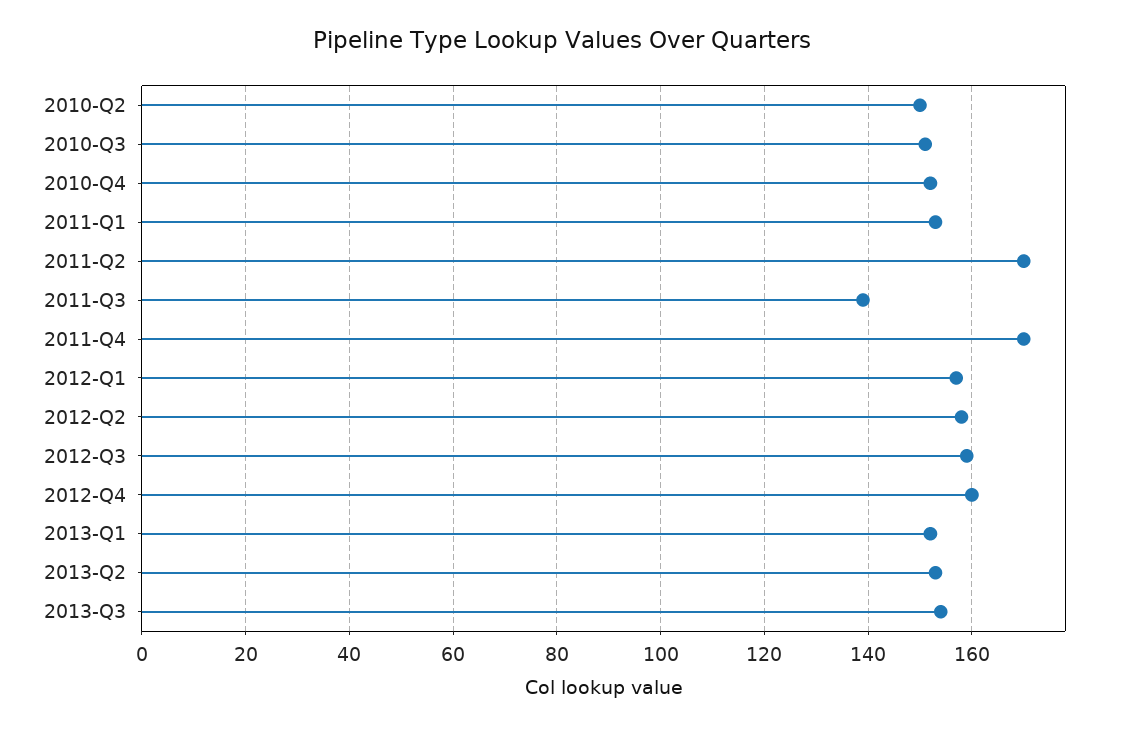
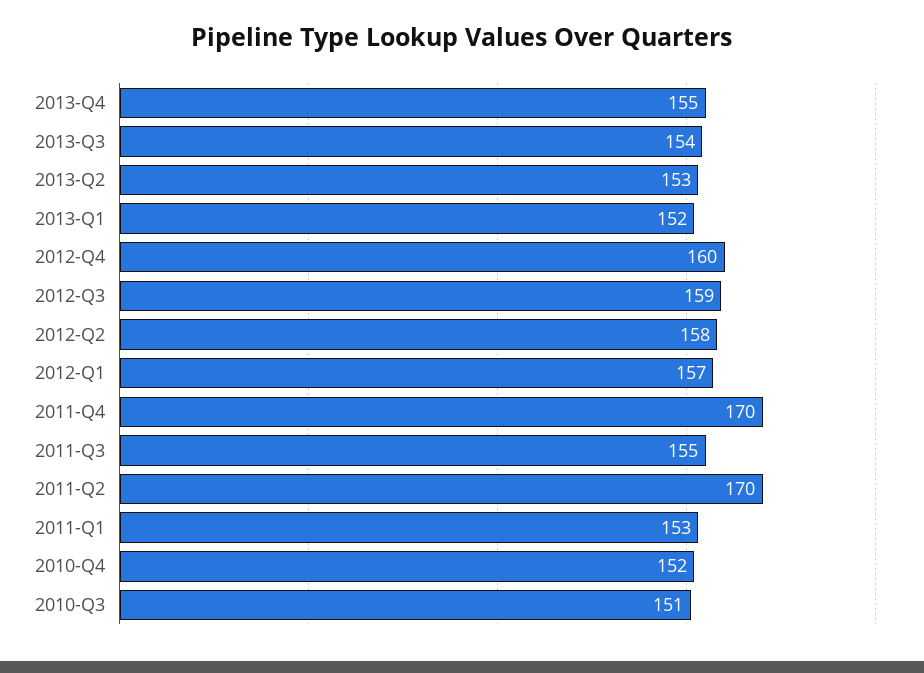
2010-Q2: 150 -> none
2011-Q3: 140 -> 155
2013-Q4: none -> 155

